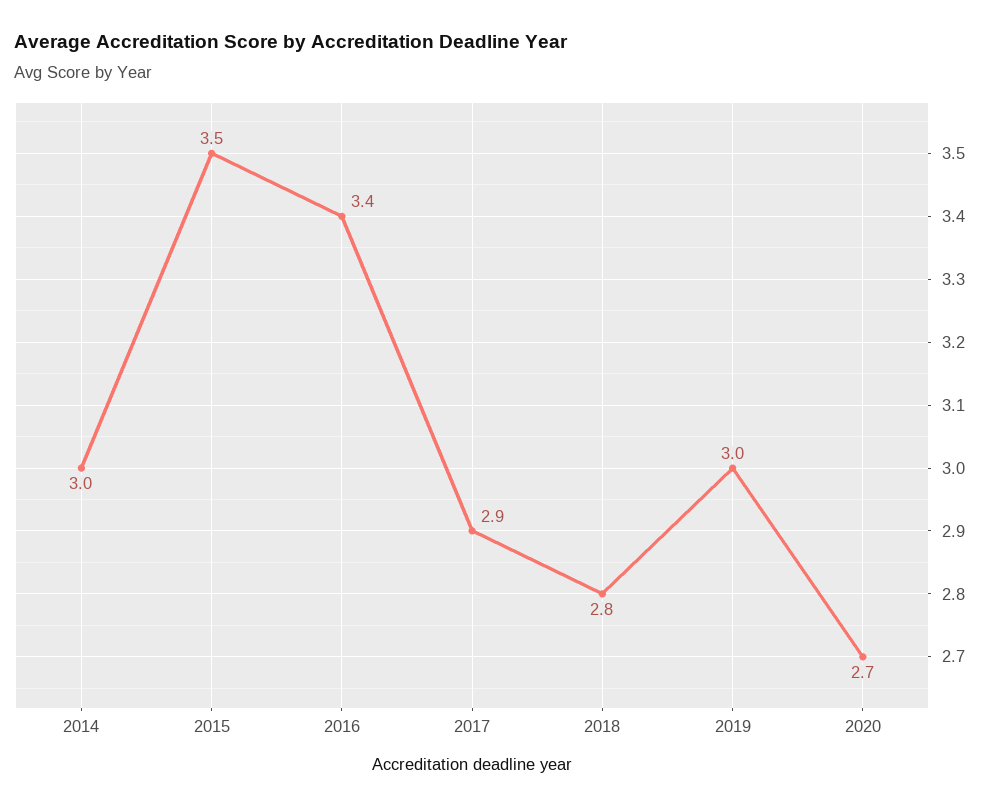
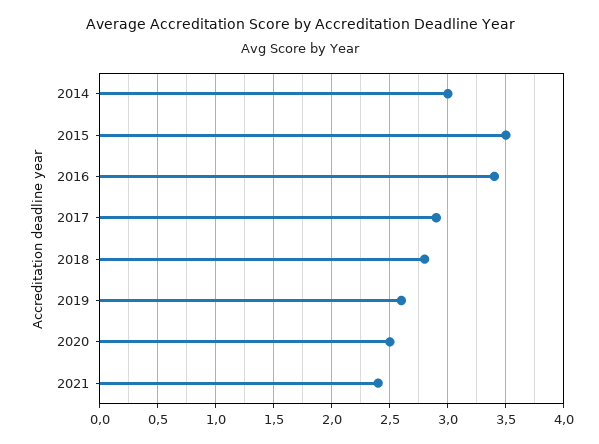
2019: 3 -> 2.6
2020: 2.7 -> 2.5
2021: none -> 2.4

